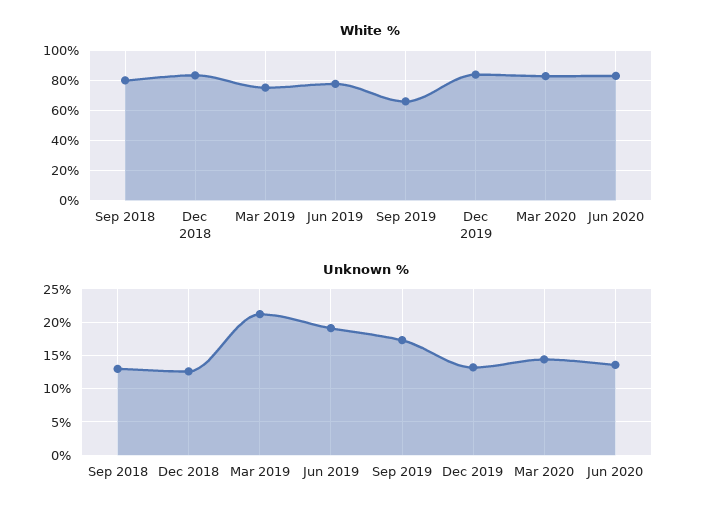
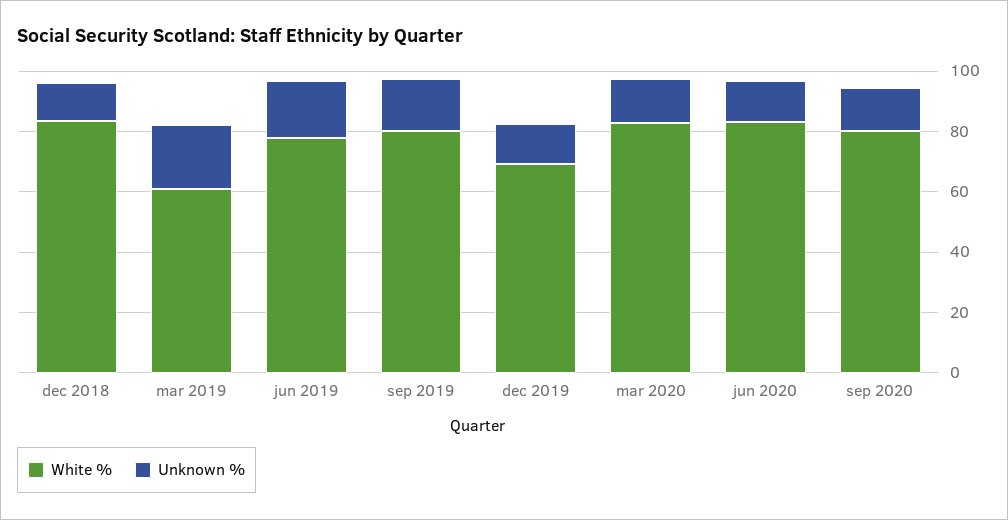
White %, Sep 2018: 80 -> none
White %, Mar 2019: 75 -> 60
White %, Sep 2019: 65 -> 80
White %, Dec 2019: 85 -> 70
Unknown %, Sep 2018: 13 -> none
White %, sep 2020: none -> 80
Unknown %, sep 2020: none -> 15

